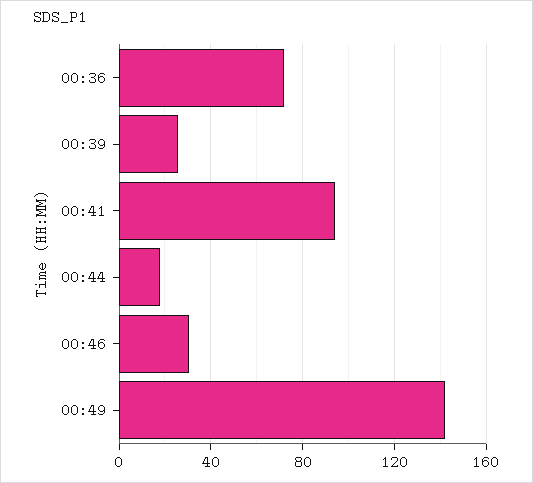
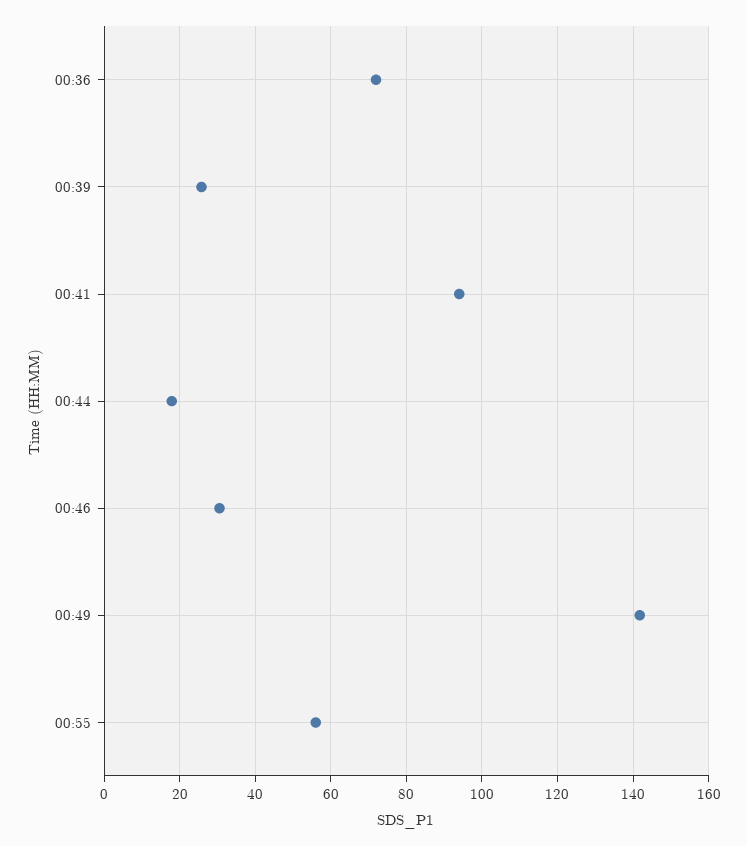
00:55: none -> 56

